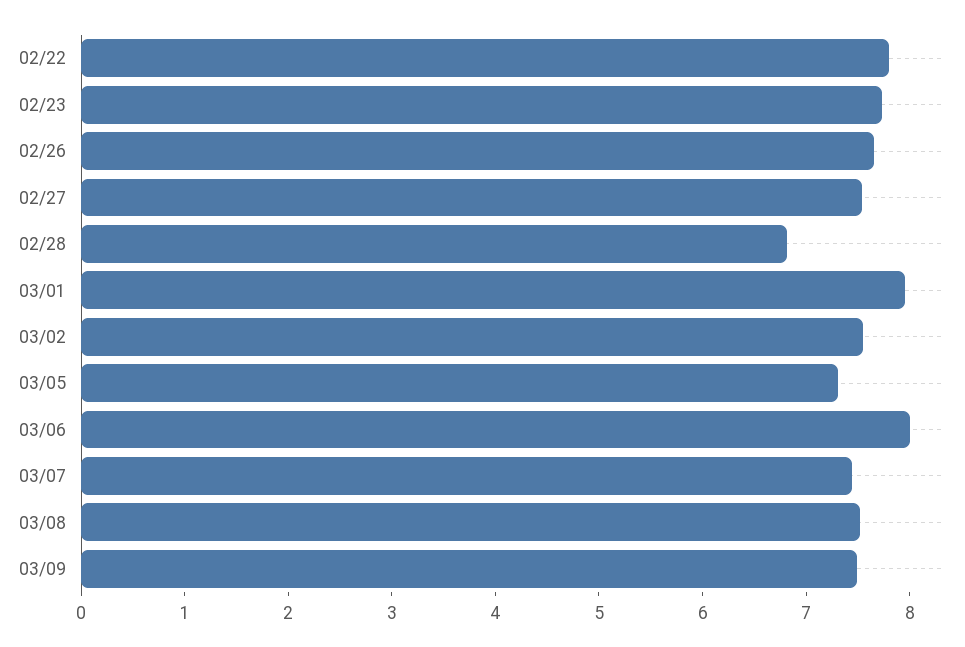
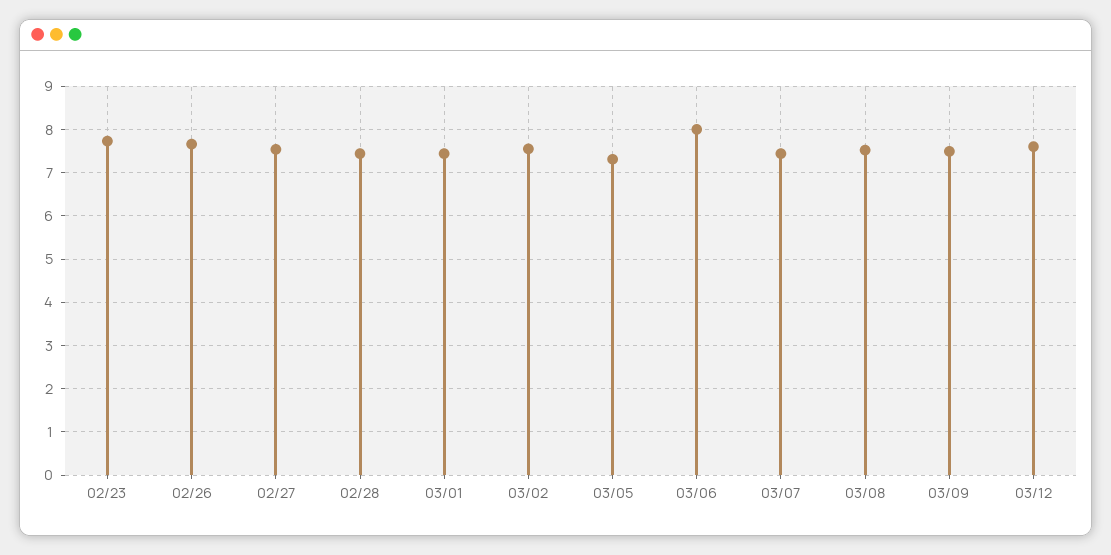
02/22: 7.8 -> none
02/28: 6.8 -> 7.4
03/01: 8 -> 7.4
03/12: none -> 7.6

